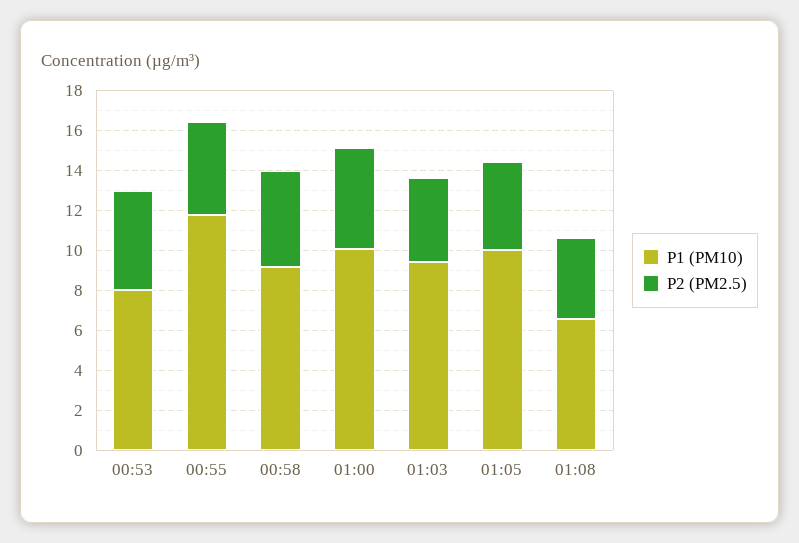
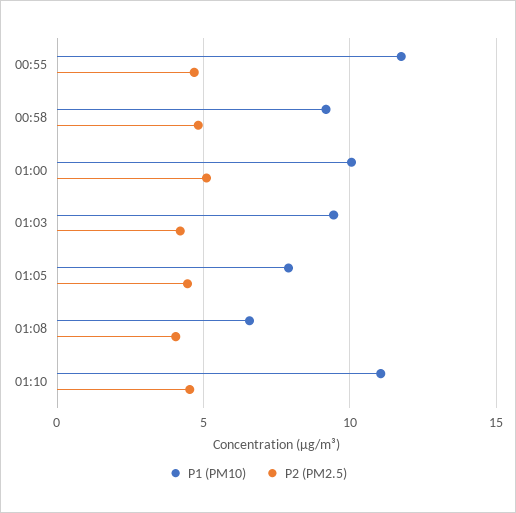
P1 (PM10), 00:53: 8 -> none
P2 (PM2.5), 00:53: 5 -> none
P1 (PM10), 01:05: 10 -> 8
P1 (PM10), 01:10: none -> 11
P2 (PM2.5), 01:10: none -> 4.5

